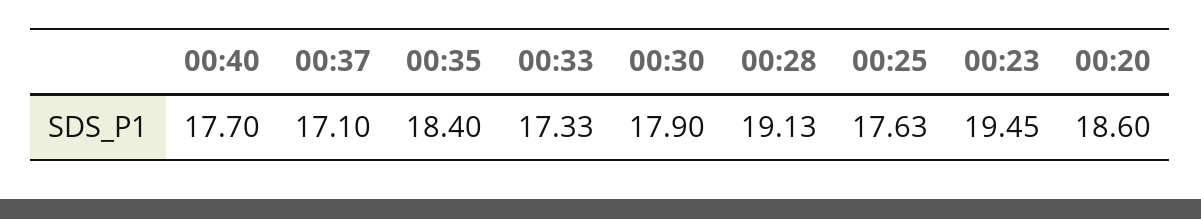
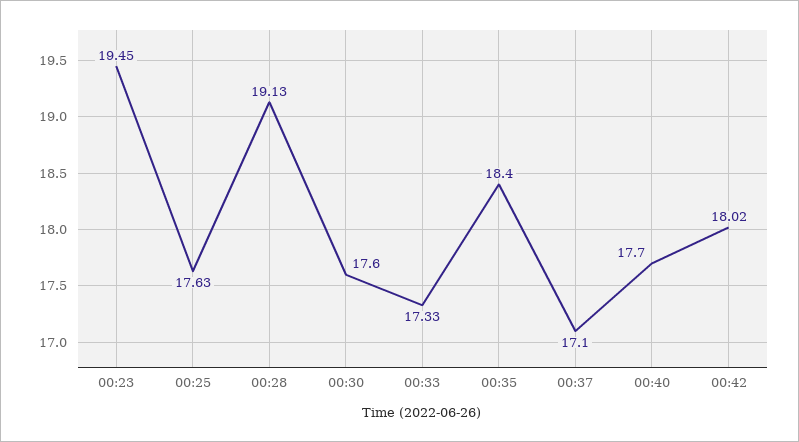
00:30: 17.9 -> 17.6
00:20: 18.6 -> none
00:42: none -> 18.02

